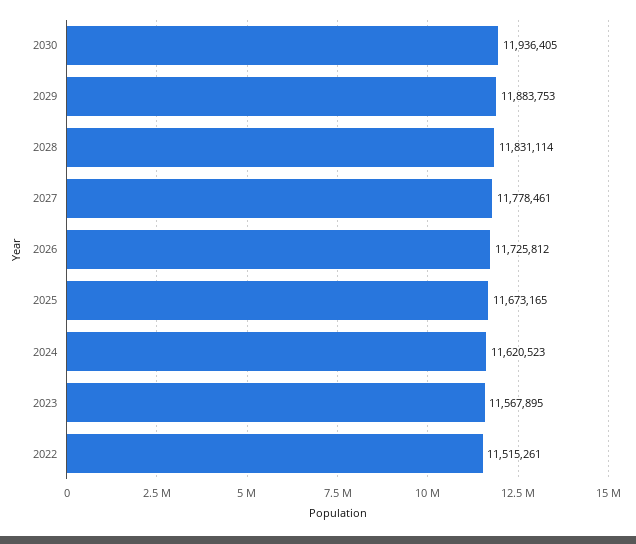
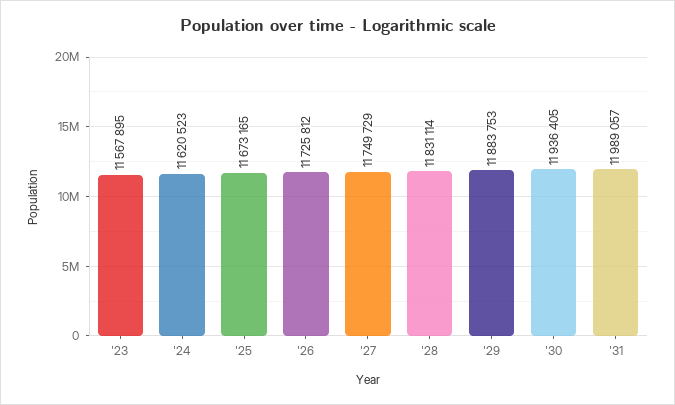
2027: 11778461 -> 11749729
2022: 11515261 -> none
'31: none -> 11989057

